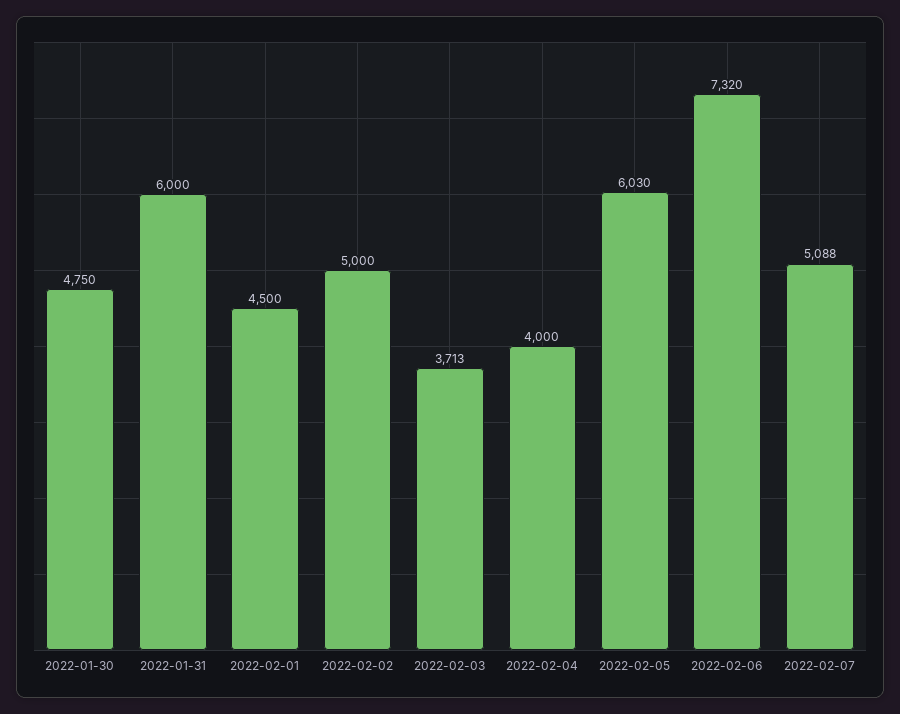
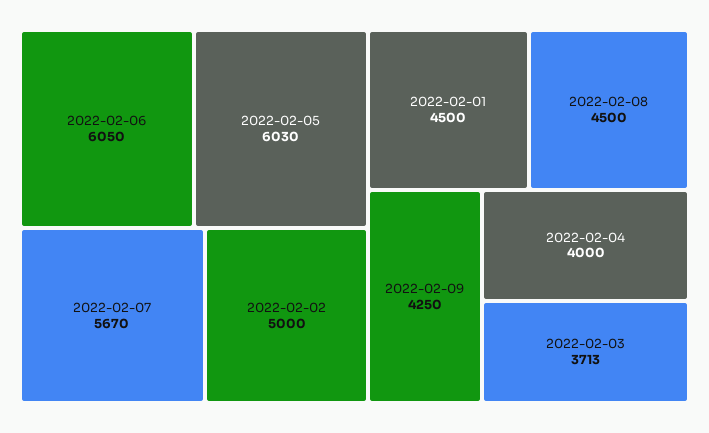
2022-01-30: 4750 -> none
2022-01-31: 6000 -> none
2022-02-06: 7320 -> 6050
2022-02-07: 5088 -> 5670
2022-02-08: none -> 4500
2022-02-09: none -> 4250

